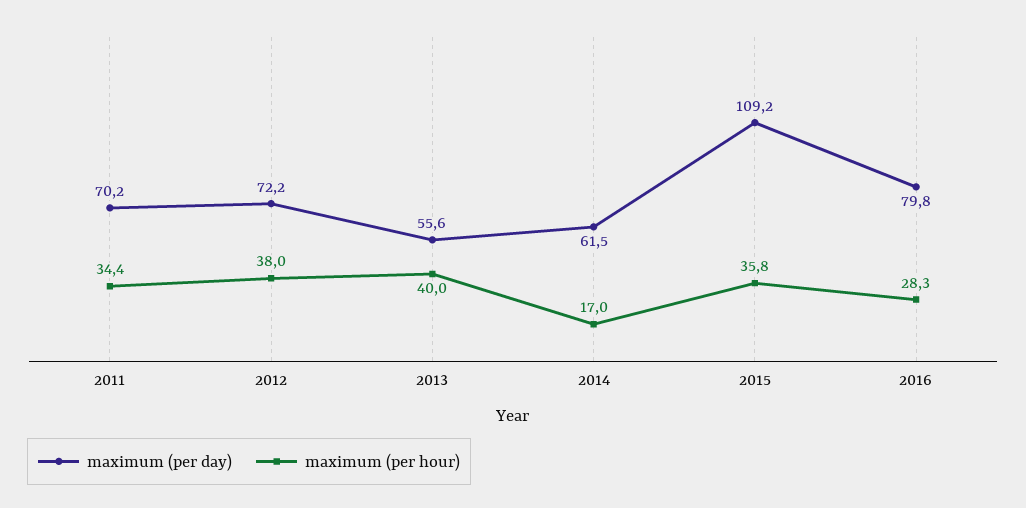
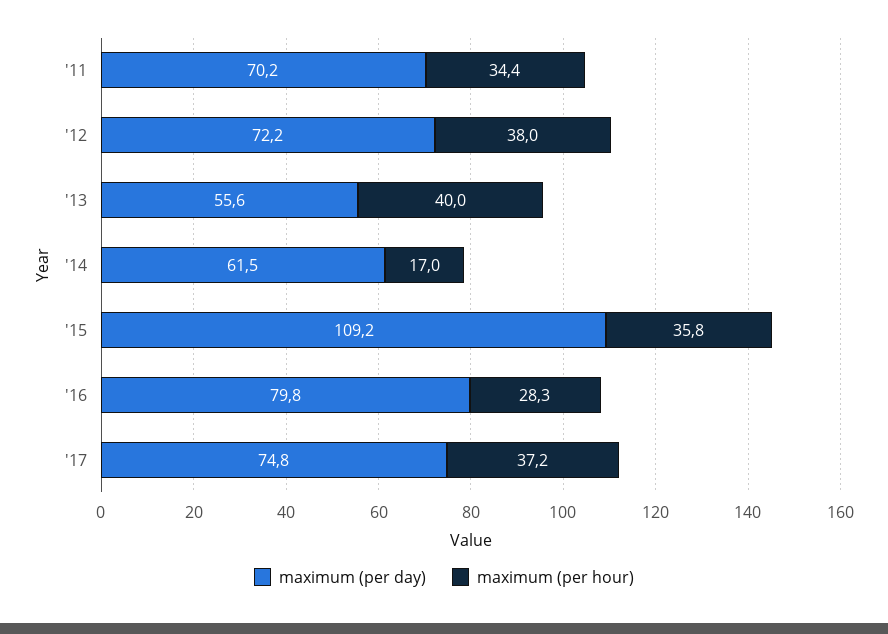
maximum (per day), '17: none -> 74.8
maximum (per hour), '17: none -> 37.2

